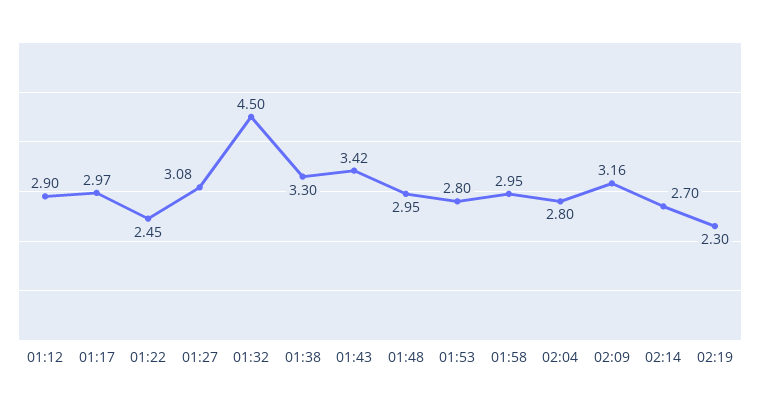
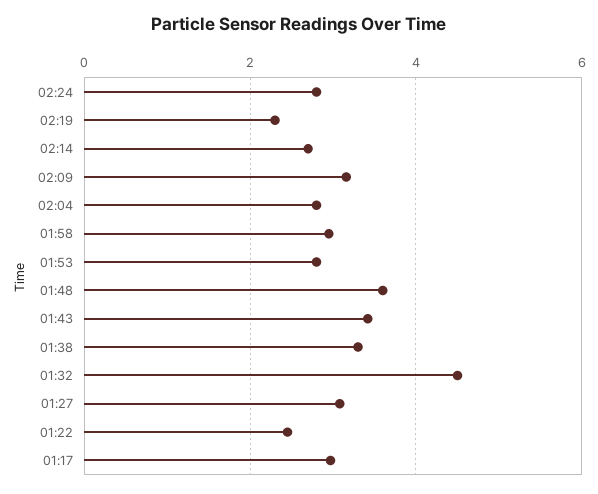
01:12: 2.9 -> none
01:48: 2.95 -> 3.6
02:24: none -> 2.8

